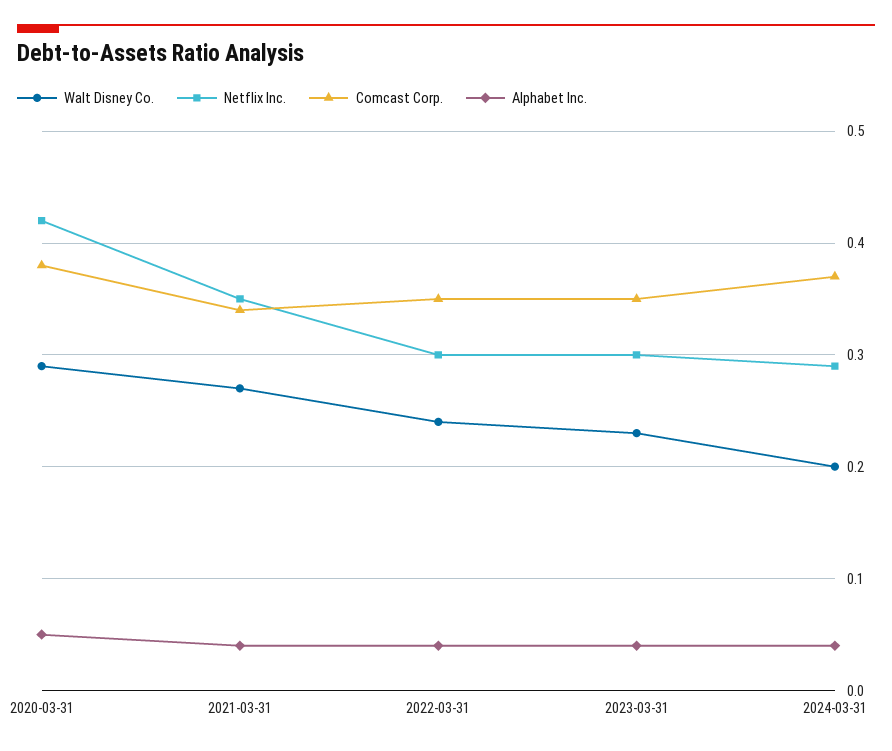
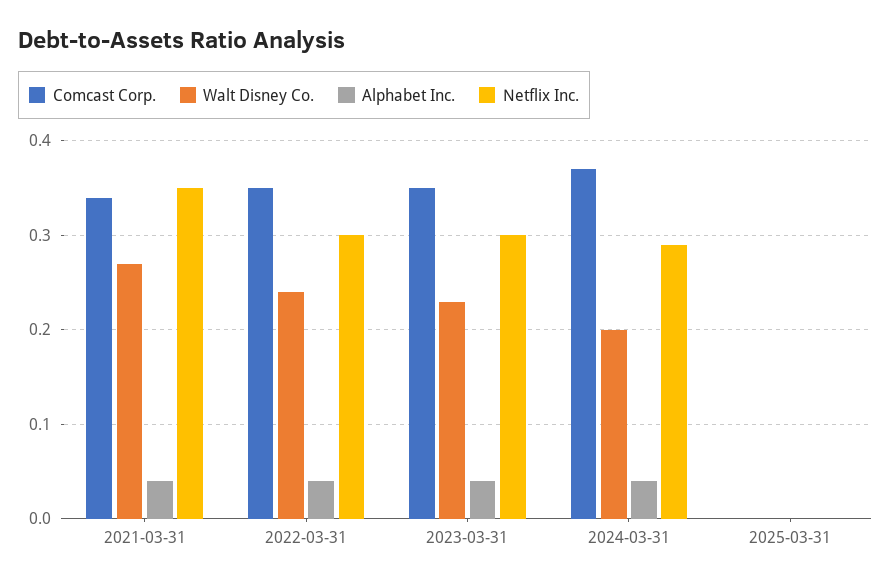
Walt Disney Co., 2020-03-31: 0.29 -> none
Netflix Inc., 2020-03-31: 0.42 -> none
Comcast Corp., 2020-03-31: 0.38 -> none
Alphabet Inc., 2020-03-31: 0.05 -> none
Comcast Corp., 2025-03-31: none -> 0
Walt Disney Co., 2025-03-31: none -> 0
Alphabet Inc., 2025-03-31: none -> 0
Netflix Inc., 2025-03-31: none -> 0

